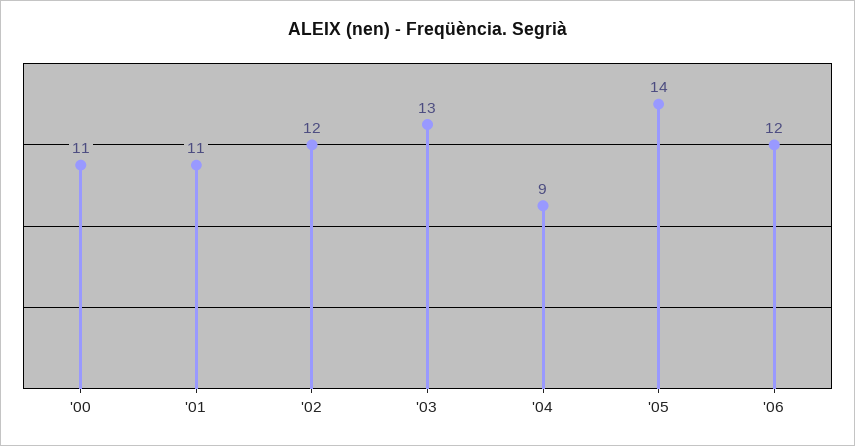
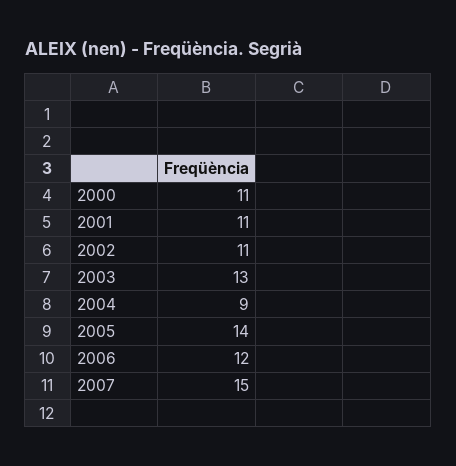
'02: 12 -> 11
2007: none -> 15

